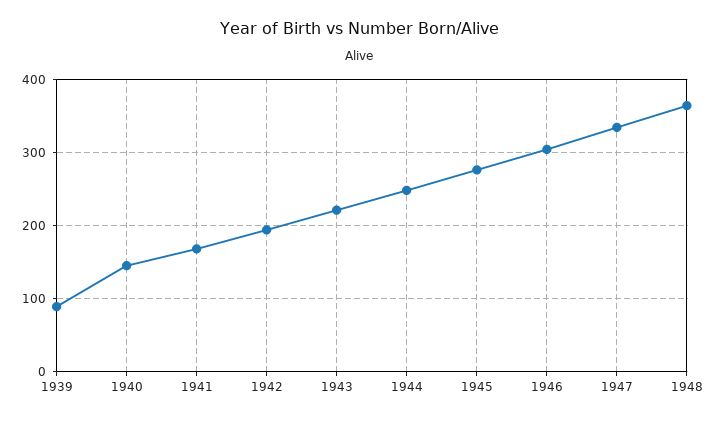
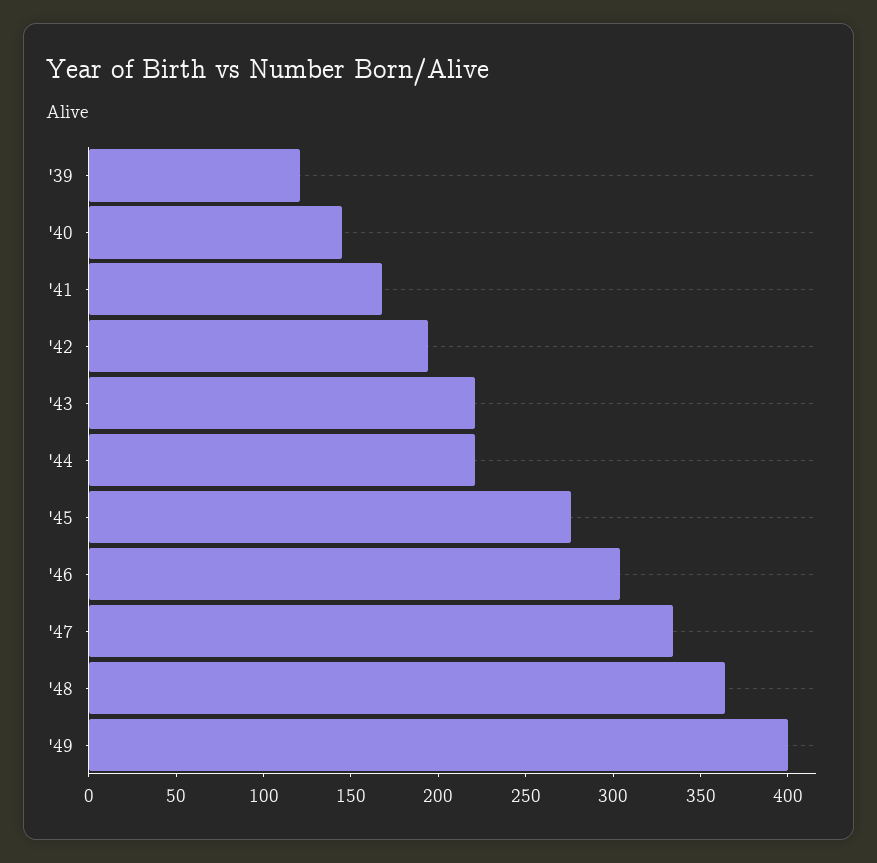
1939: 90 -> 120
1944: 250 -> 220
'49: none -> 400

